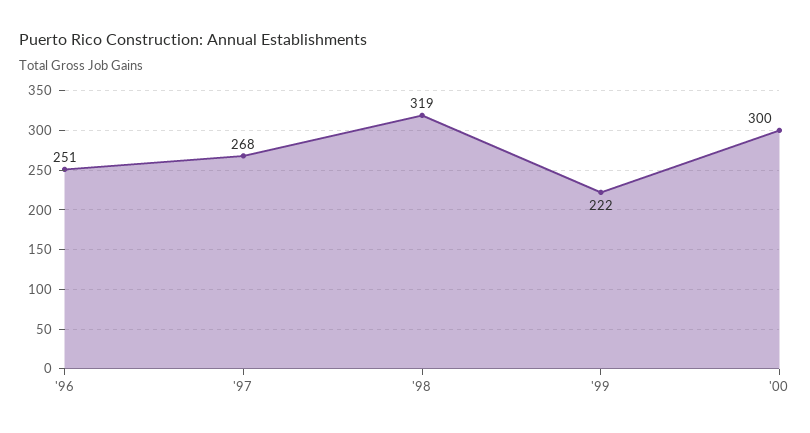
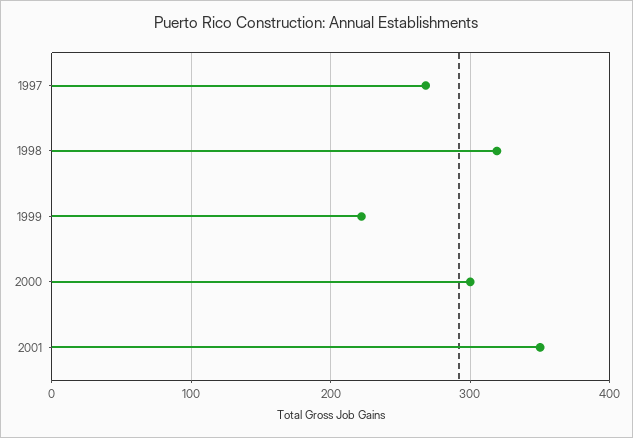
'96: 251 -> none
2001: none -> 350

